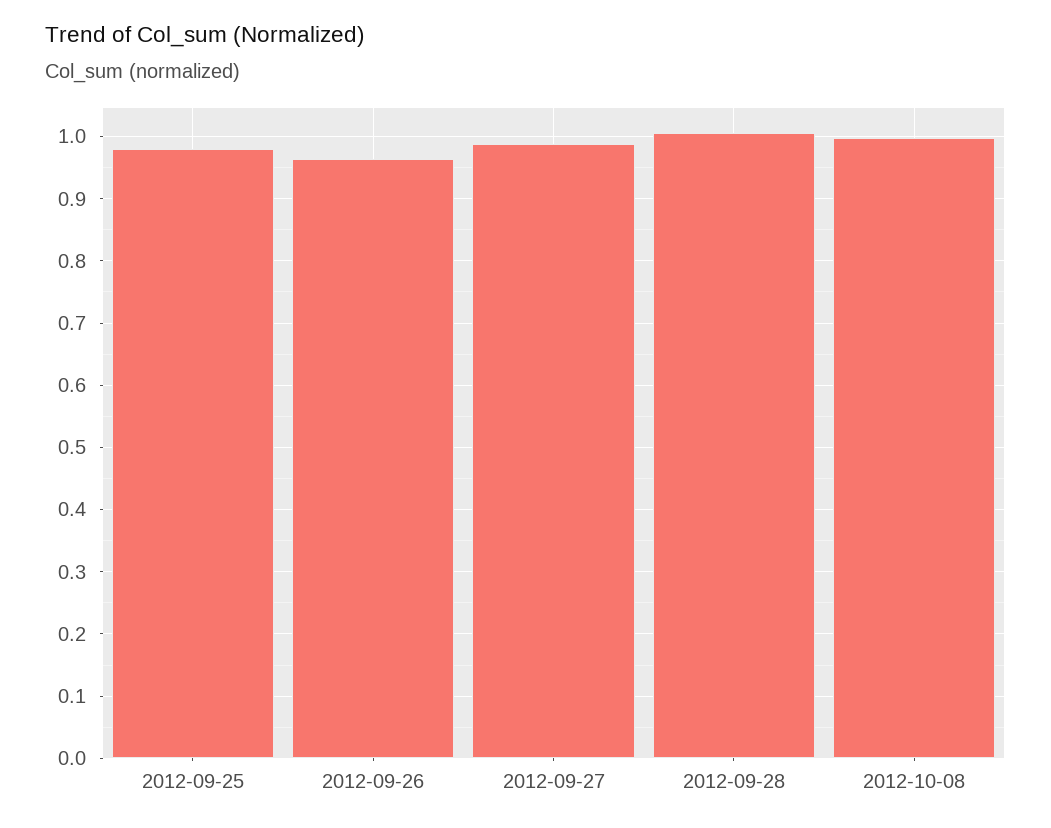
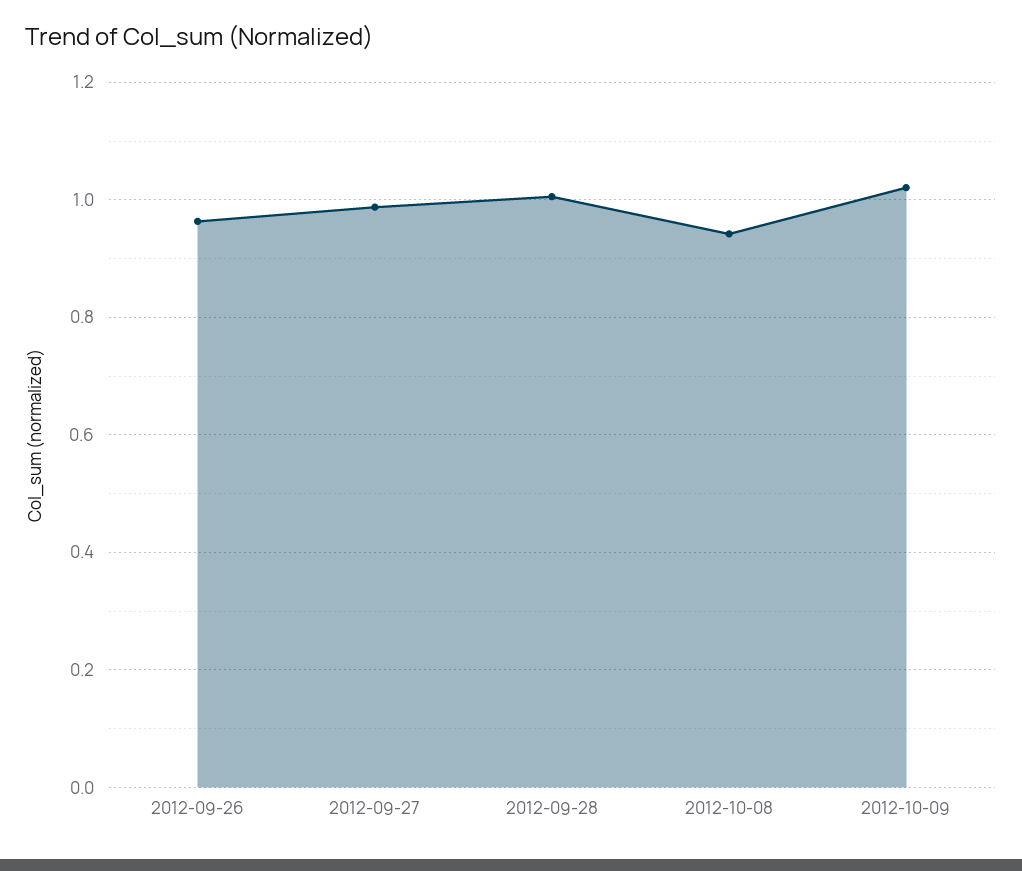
2012-09-25: 0.98 -> none
2012-10-08: 1 -> 0.94
2012-10-09: none -> 1.02

